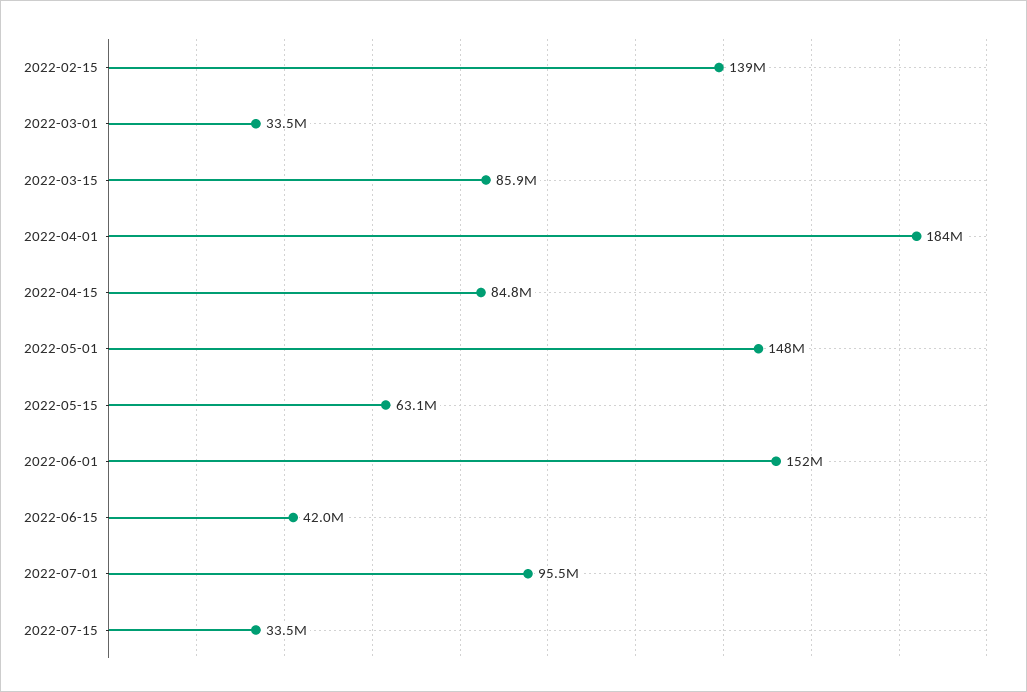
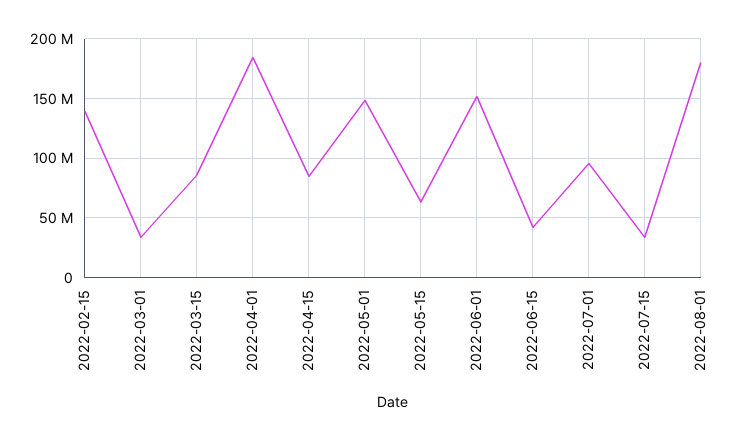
2022-08-01: none -> 180000000

